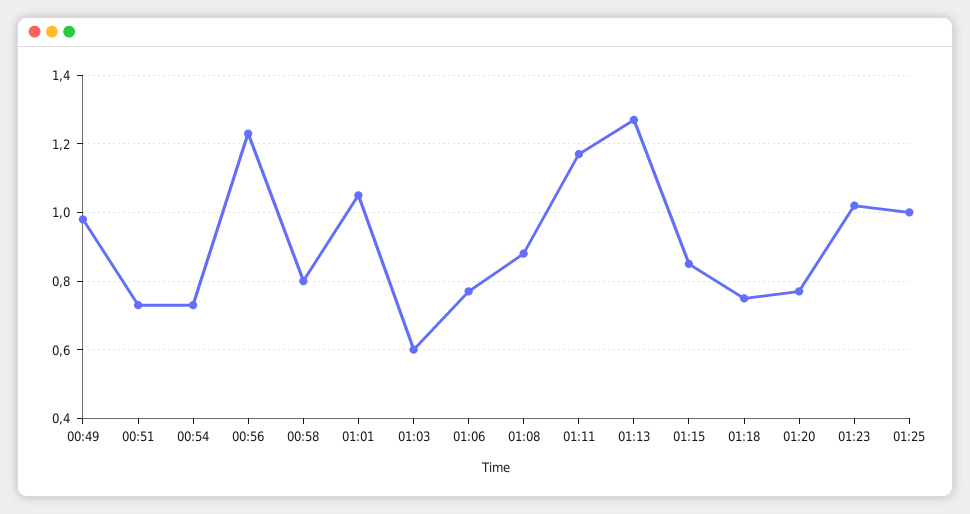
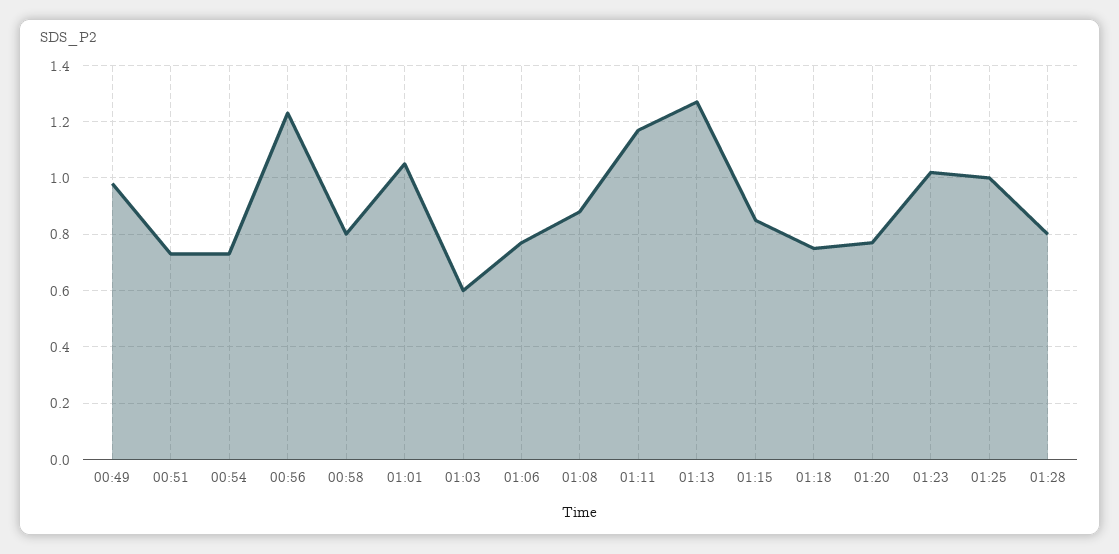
01:28: none -> 0.8

